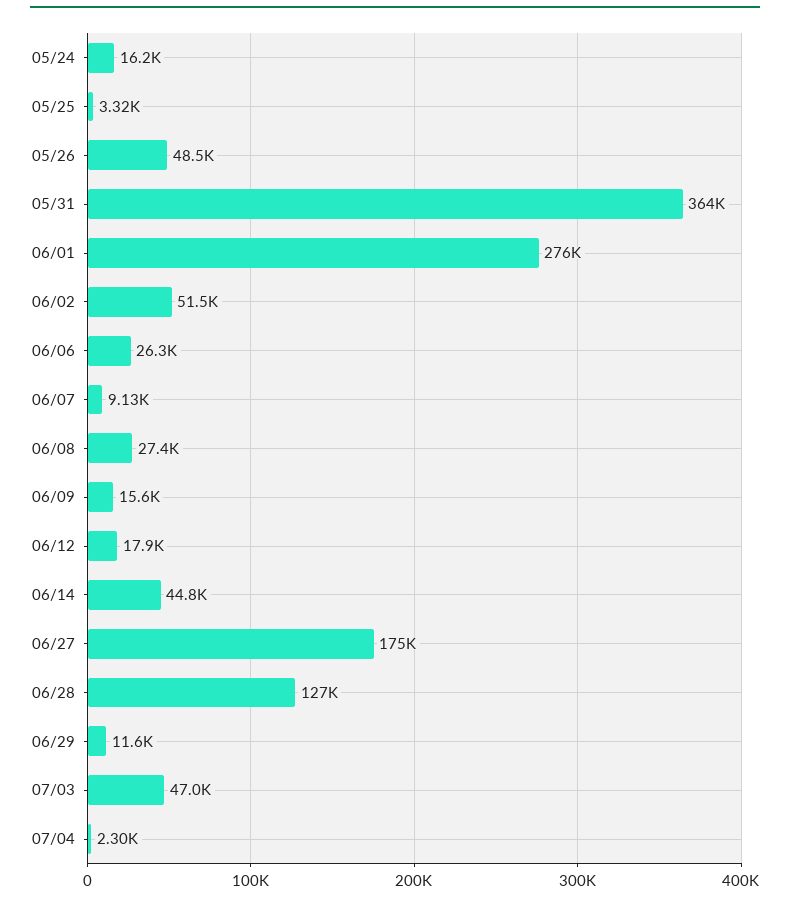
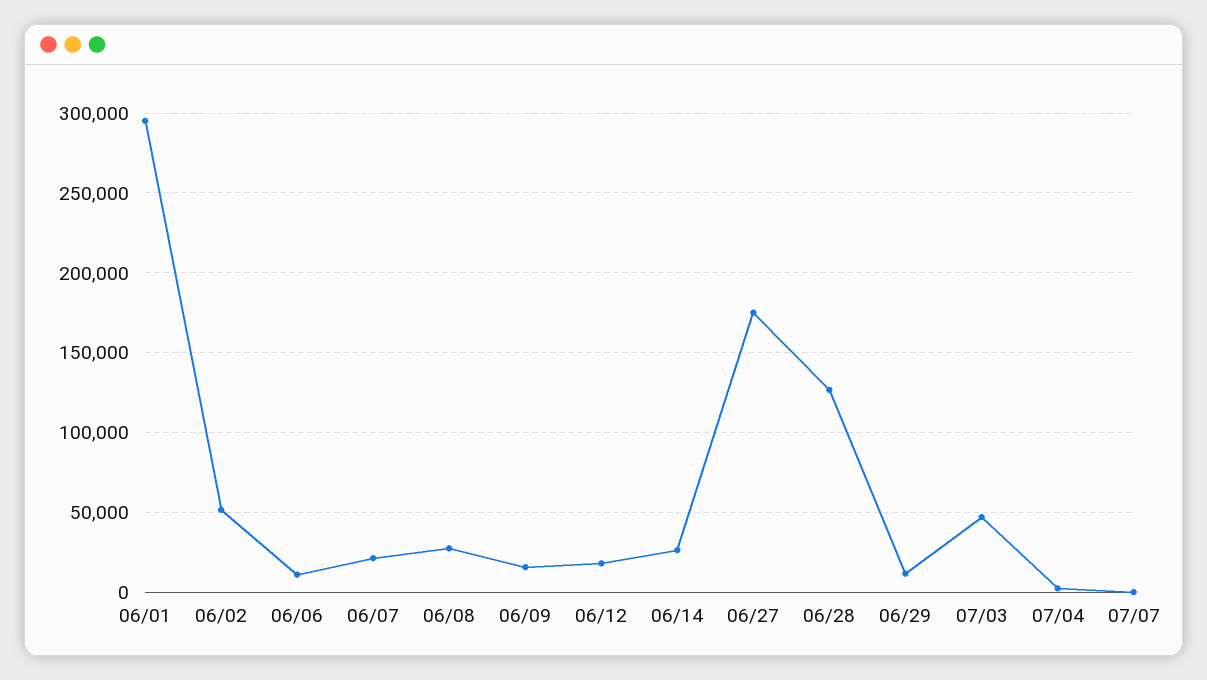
05/24: 16200 -> none
05/25: 3320 -> none
05/26: 48500 -> none
05/31: 364000 -> none
06/01: 276000 -> 295000
06/06: 26300 -> 10000
06/07: 9130 -> 20000
06/14: 44800 -> 25000
07/07: none -> 0

